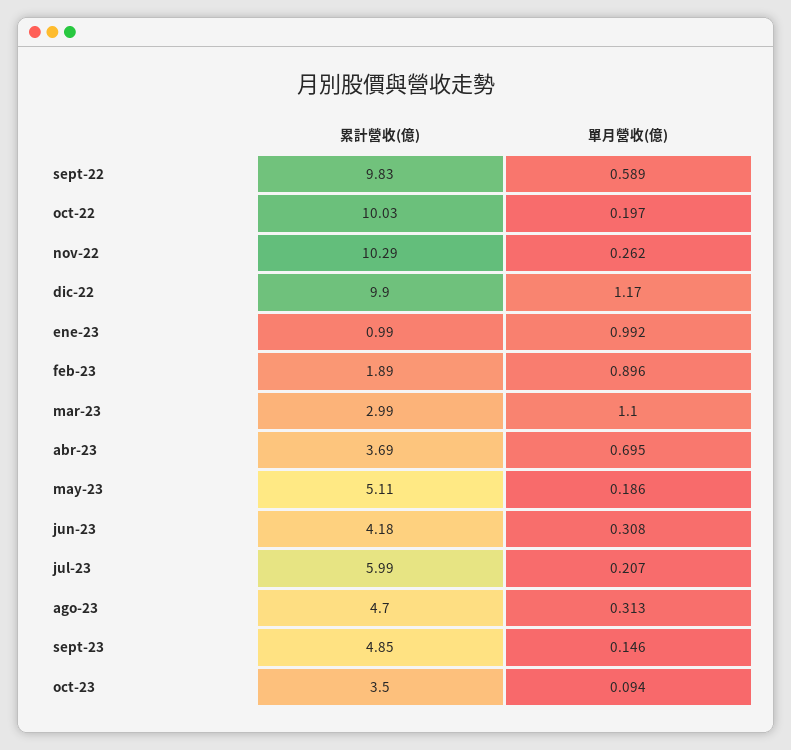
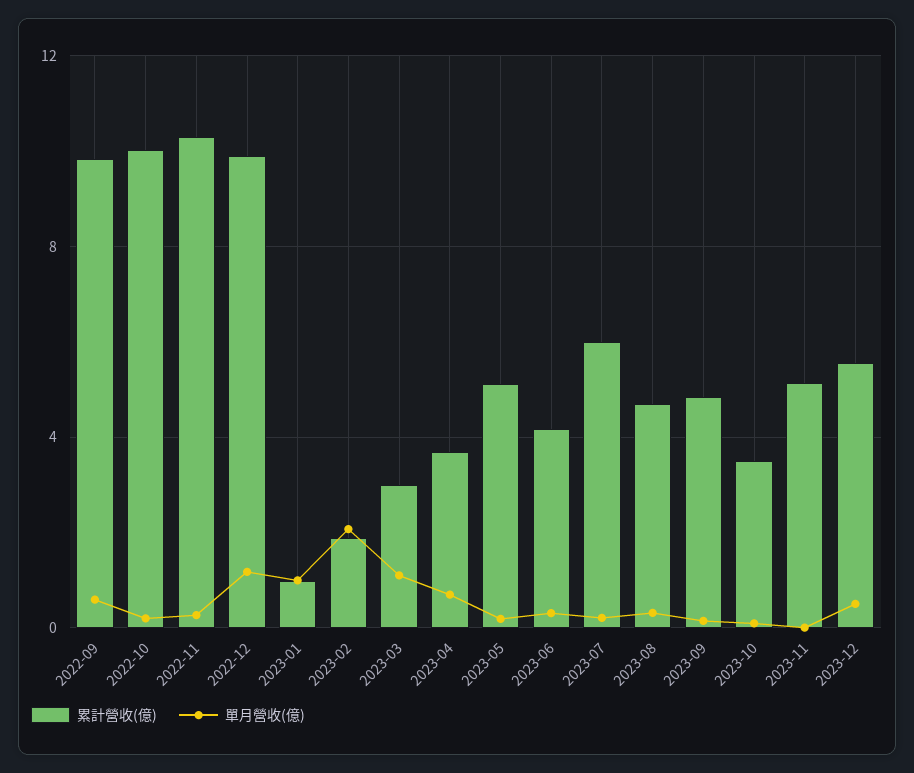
單月營收(億), feb-23: 0.896 -> 2
累計營收(億), 2023-11: none -> 5
單月營收(億), 2023-11: none -> 0
累計營收(億), 2023-12: none -> 5.5
單月營收(億), 2023-12: none -> 0.5

